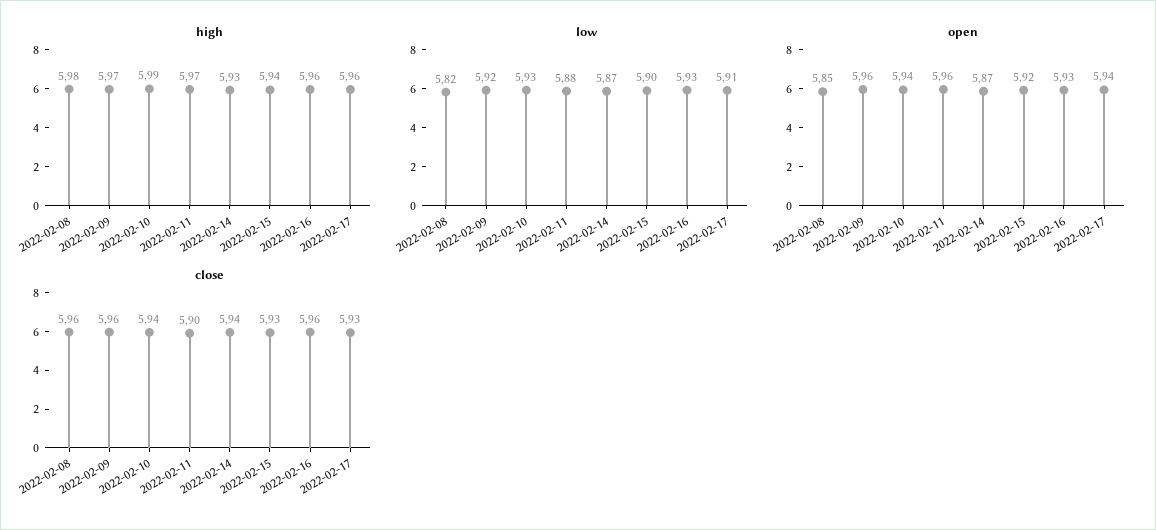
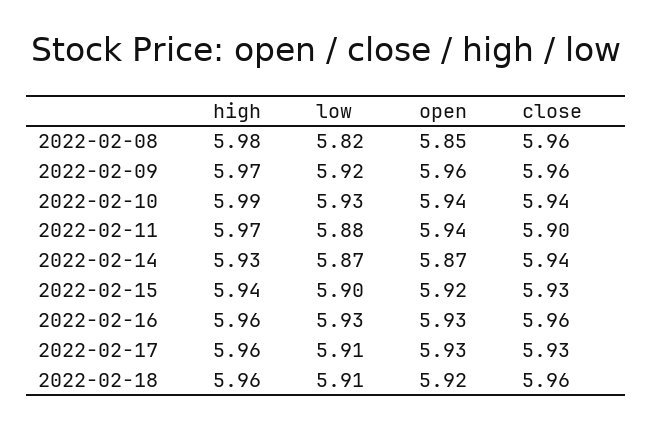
open, 2022-02-11: 5.96 -> 5.94
open, 2022-02-17: 5.94 -> 5.93
high, 2022-02-18: none -> 5.96
low, 2022-02-18: none -> 5.91
open, 2022-02-18: none -> 5.92
close, 2022-02-18: none -> 5.96

